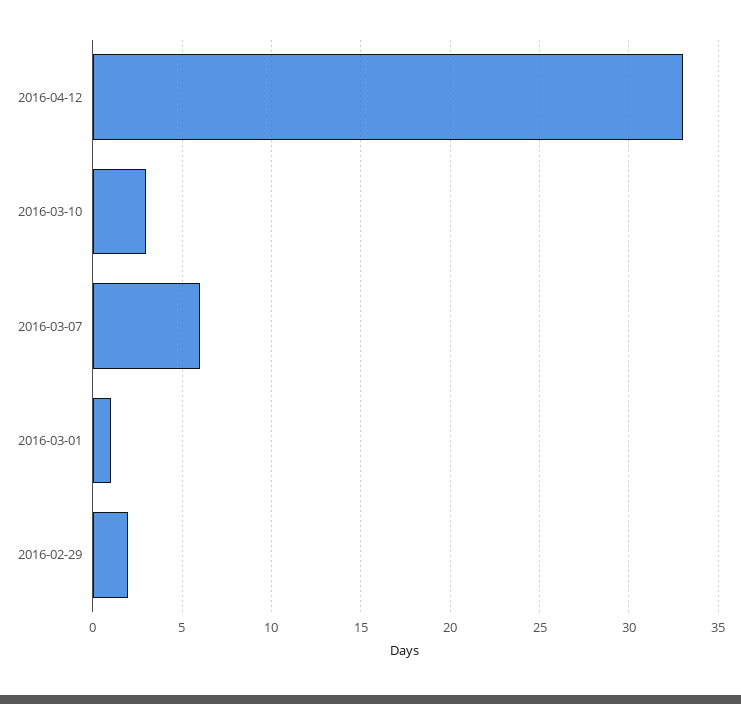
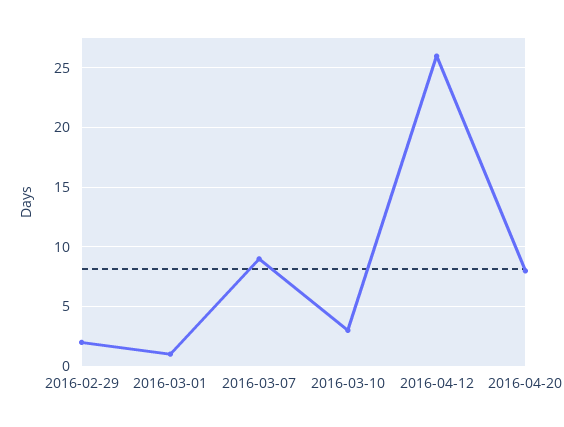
2016-04-12: 33 -> 26
2016-03-07: 6 -> 9
2016-04-20: none -> 8

